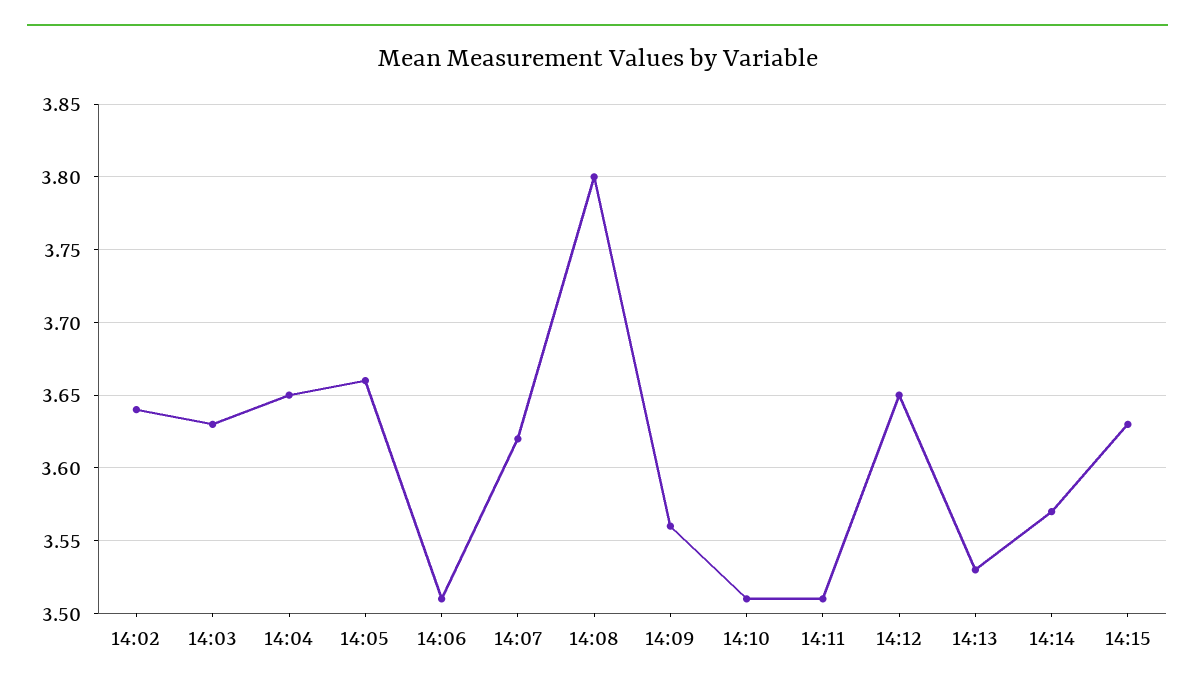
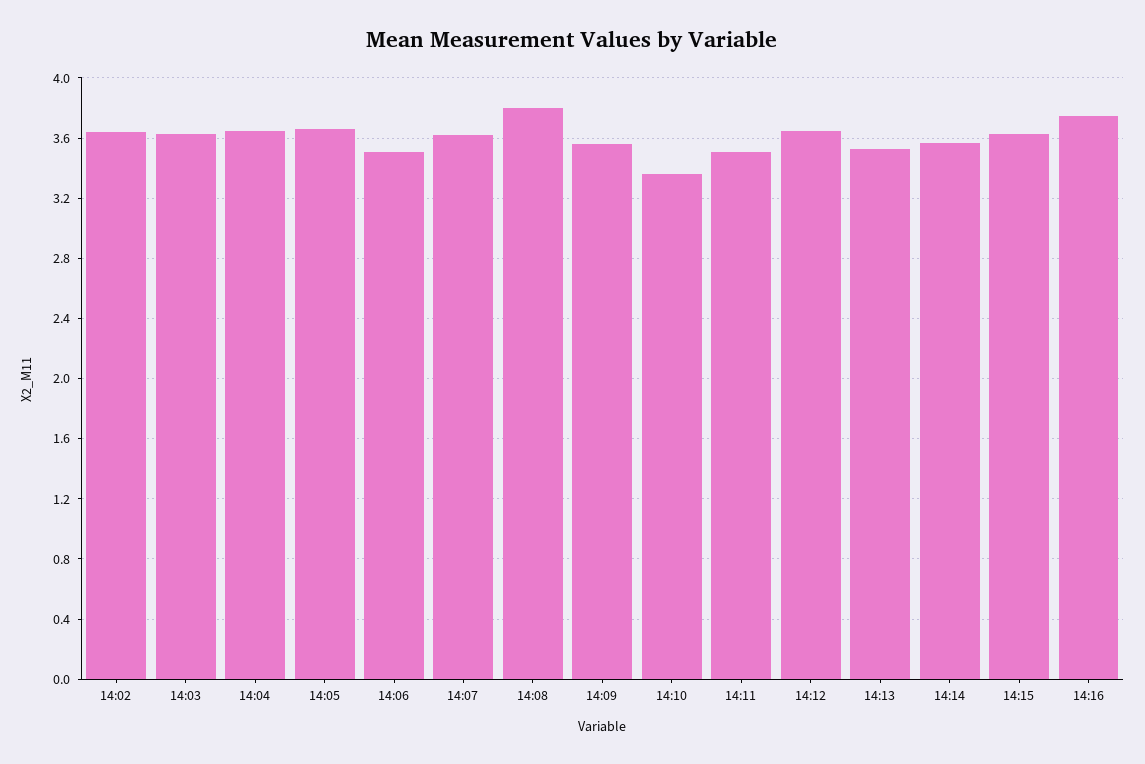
14:10: 3.51 -> 3.35
14:16: none -> 3.75

